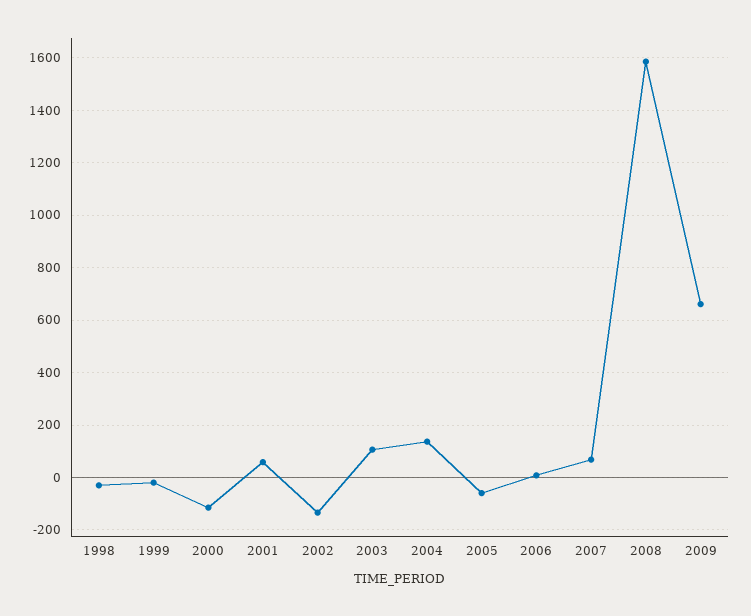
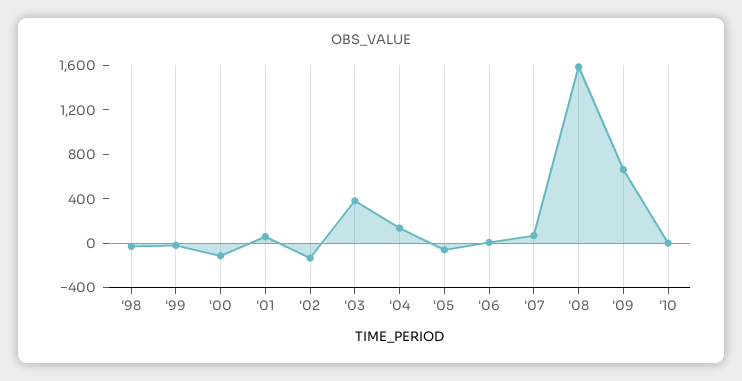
2003: 100 -> 400
'10: none -> 0

